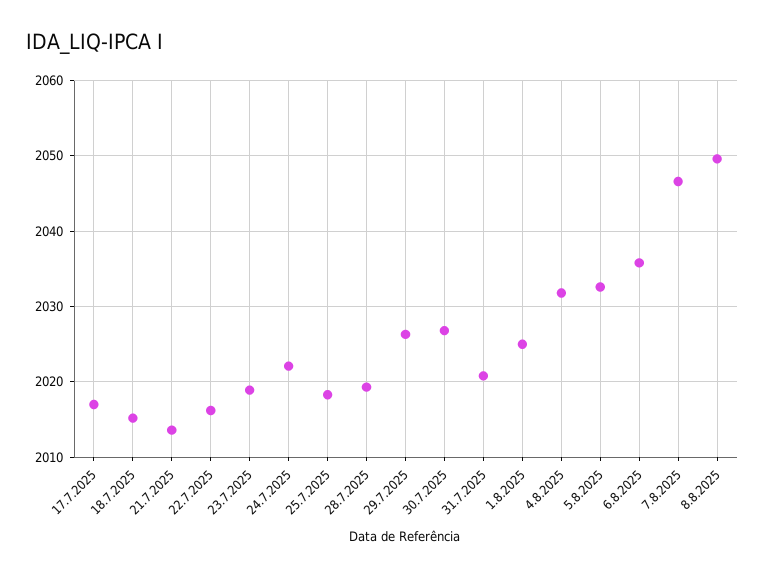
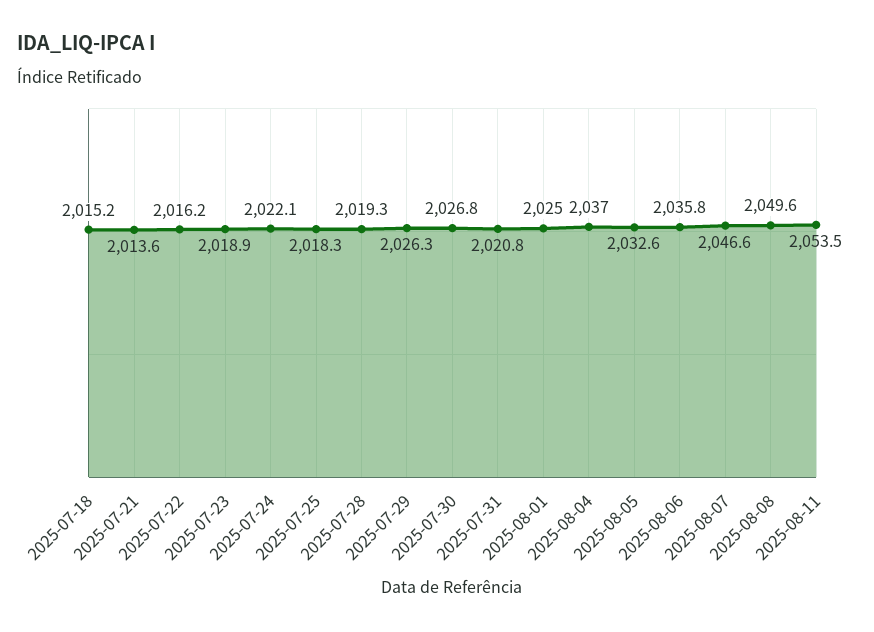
17.7.2025: 2017 -> none
4.8.2025: 2032 -> 2037
2025-08-11: none -> 2053.5

